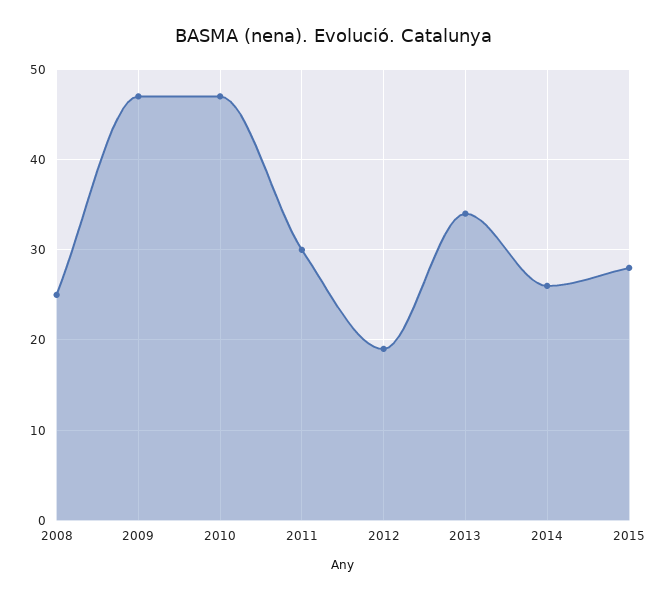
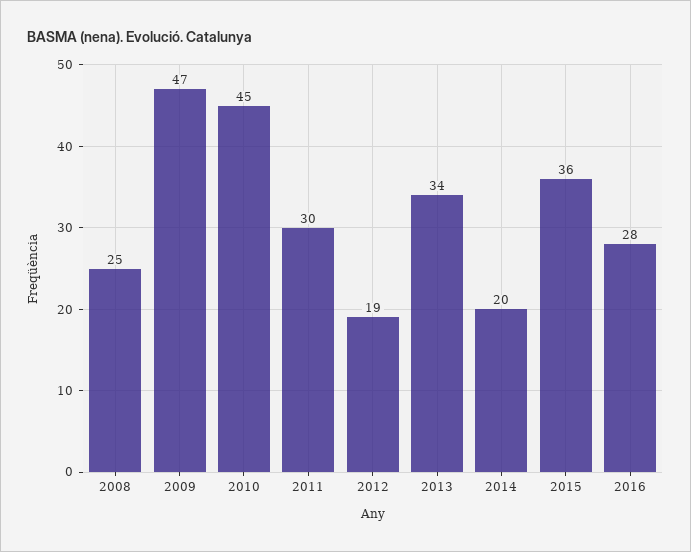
2010: 47 -> 45
2014: 26 -> 20
2015: 28 -> 36
2016: none -> 28

